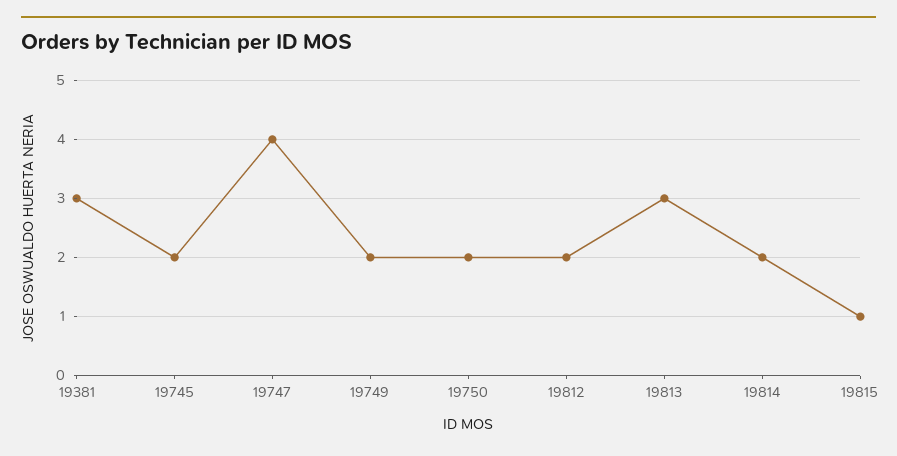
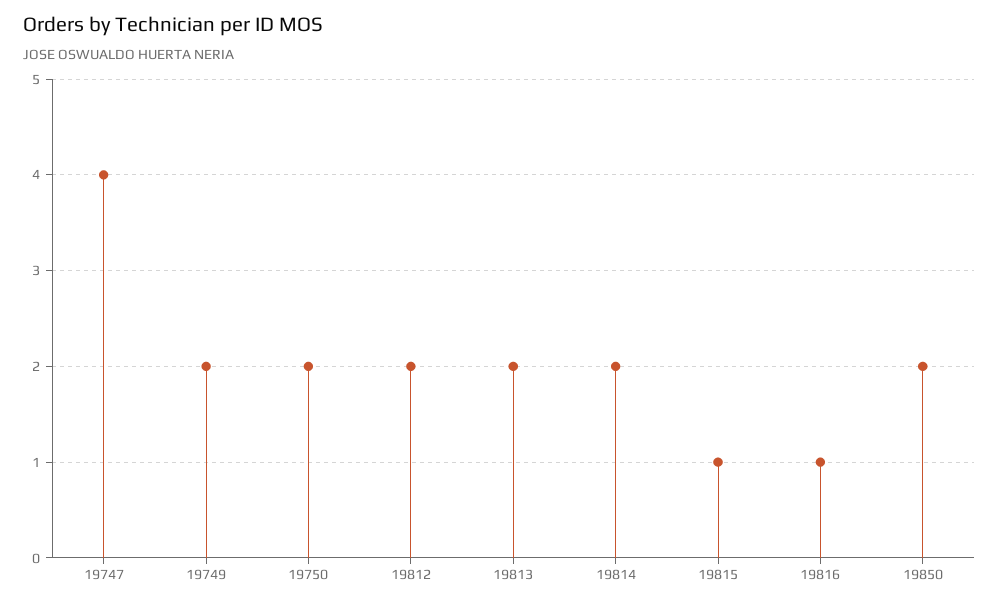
19381: 3 -> none
19745: 2 -> none
19813: 3 -> 2
19816: none -> 1
19850: none -> 2

